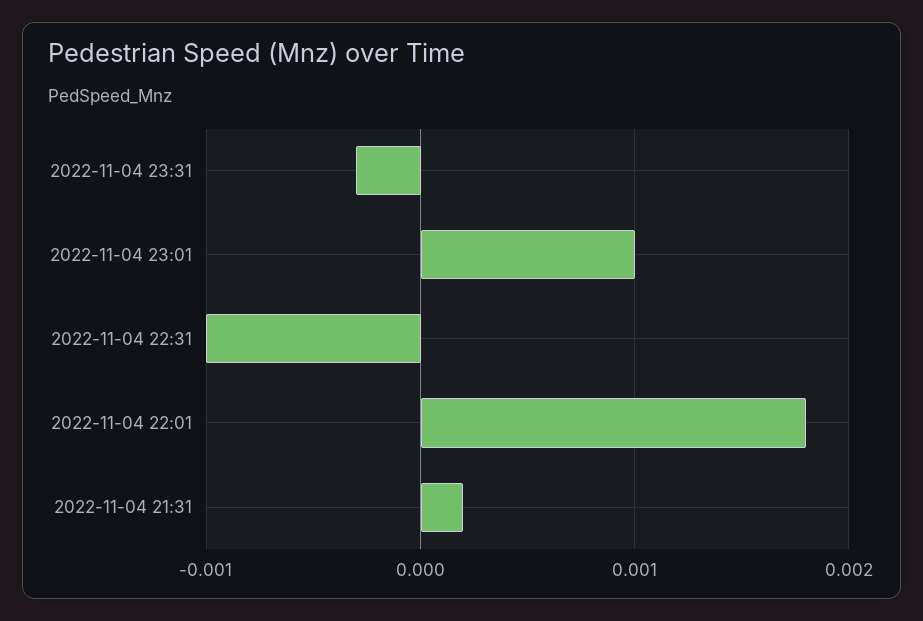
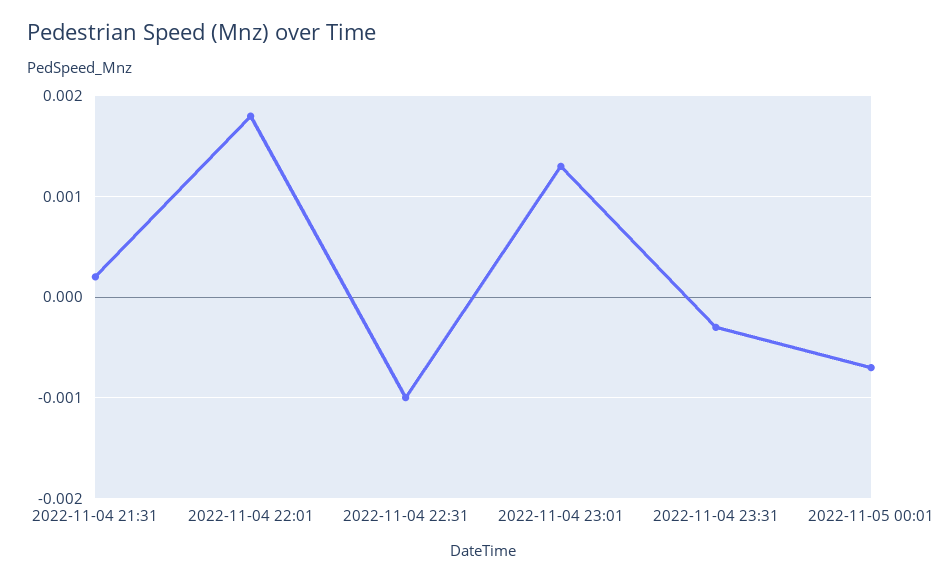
2022-11-04 23:01: 0.001 -> 0.0013
2022-11-05 00:01: none -> -0.0007

